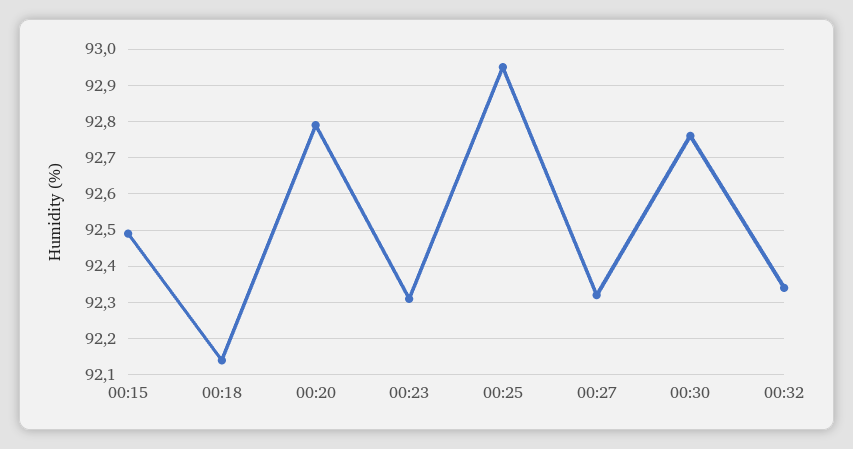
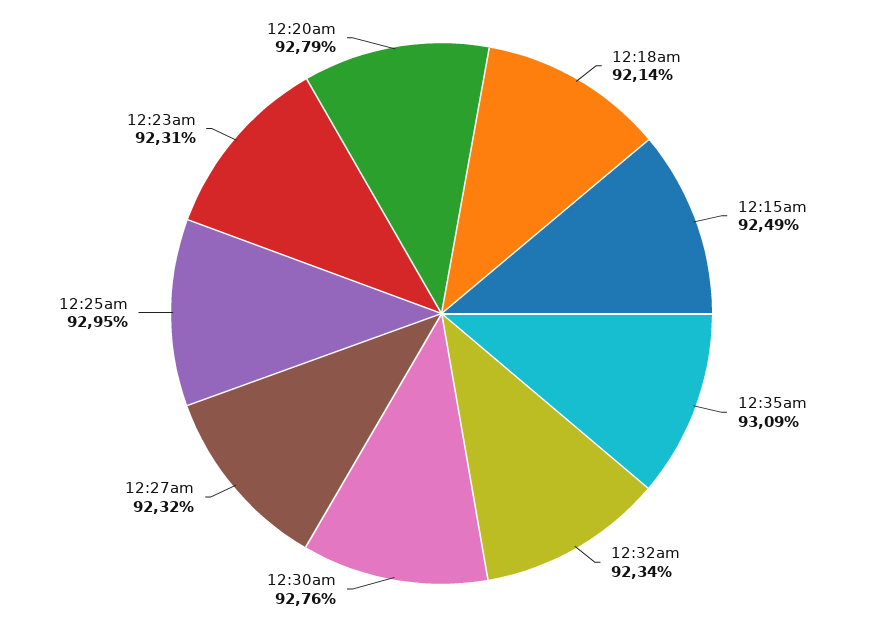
12:35am: none -> 93.09

